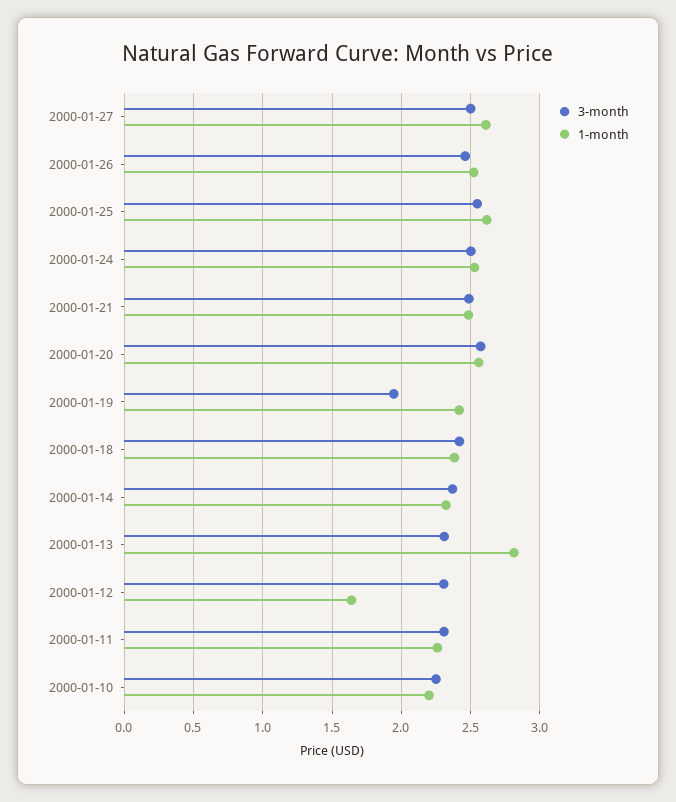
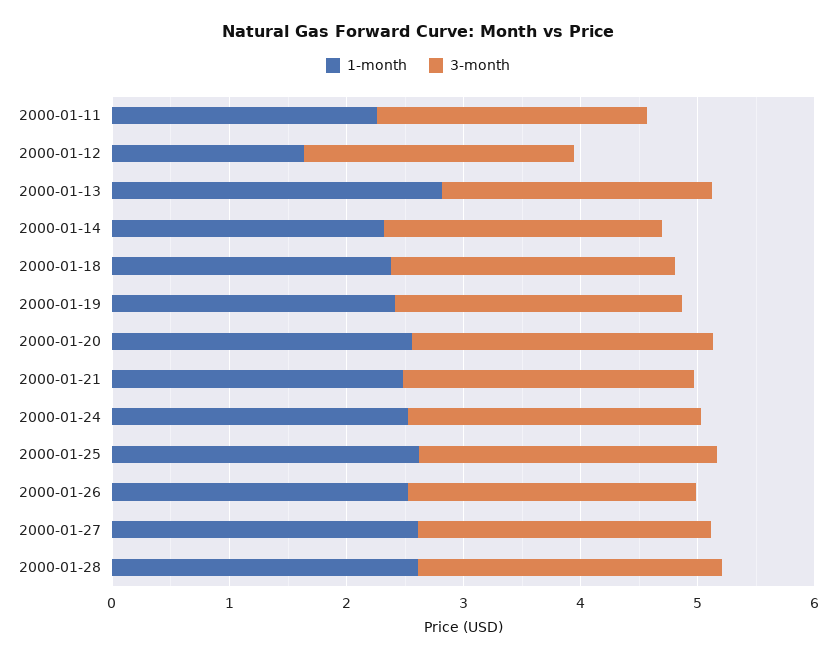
3-month, 2000-01-19: 1.95 -> 2.4
3-month, 2000-01-10: 2.25 -> none
1-month, 2000-01-10: 2.2 -> none
1-month, 2000-01-28: none -> 2.6
3-month, 2000-01-28: none -> 2.6

